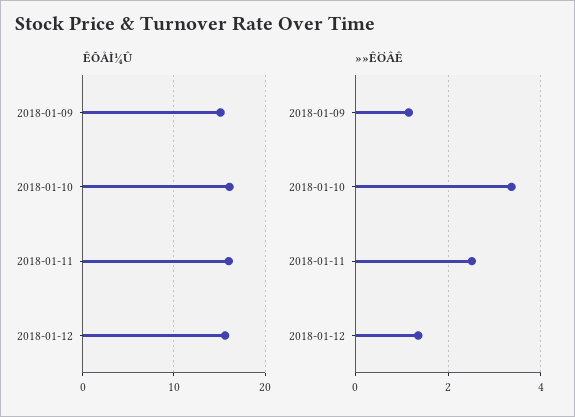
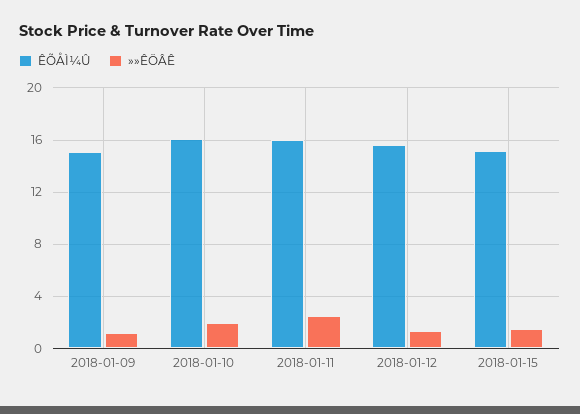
»»ÊÖÂÊ, 2018-01-10: 3.4 -> 2
ÊÕÅÌ¼Û, 2018-01-15: none -> 15
»»ÊÖÂÊ, 2018-01-15: none -> 1.5

